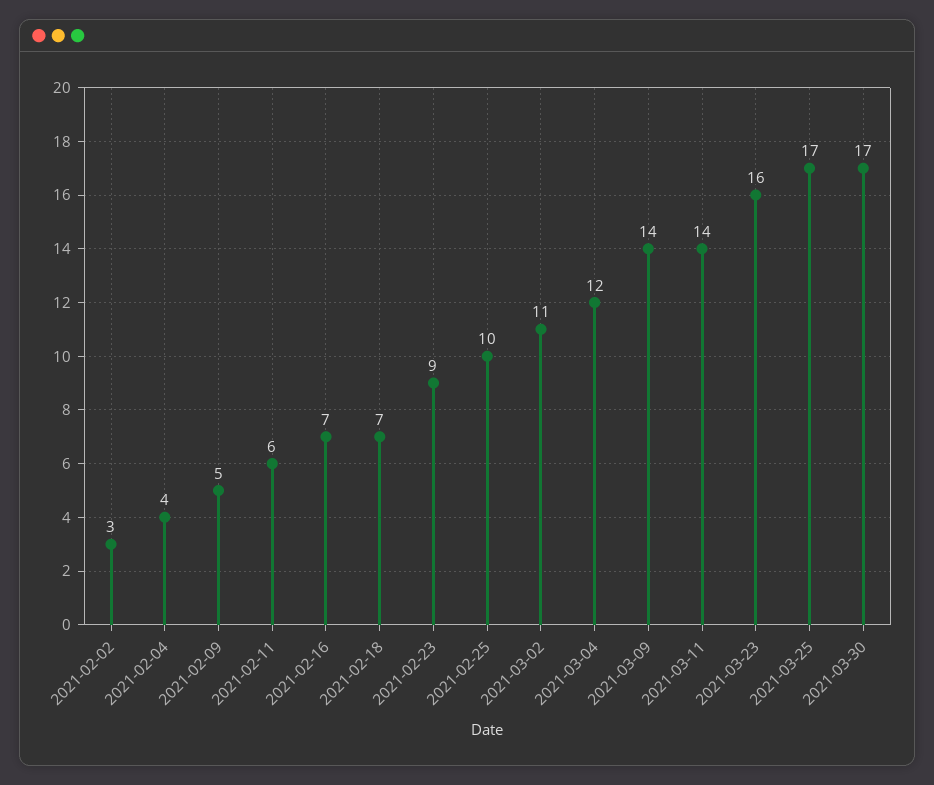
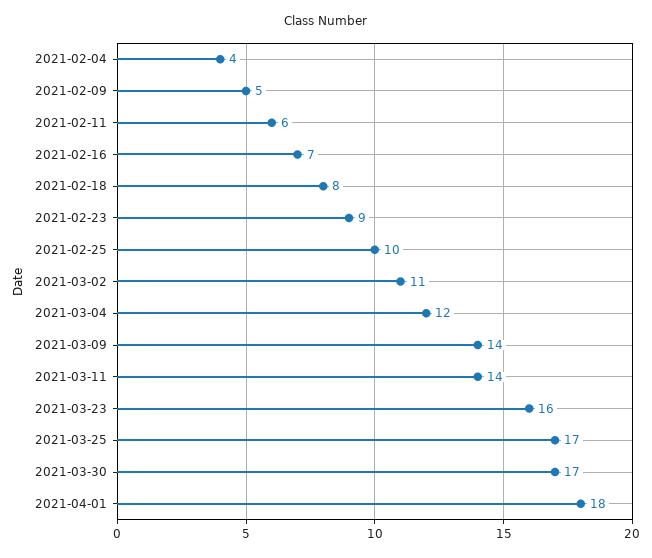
2021-02-02: 3 -> none
2021-02-18: 7 -> 8
2021-04-01: none -> 18

